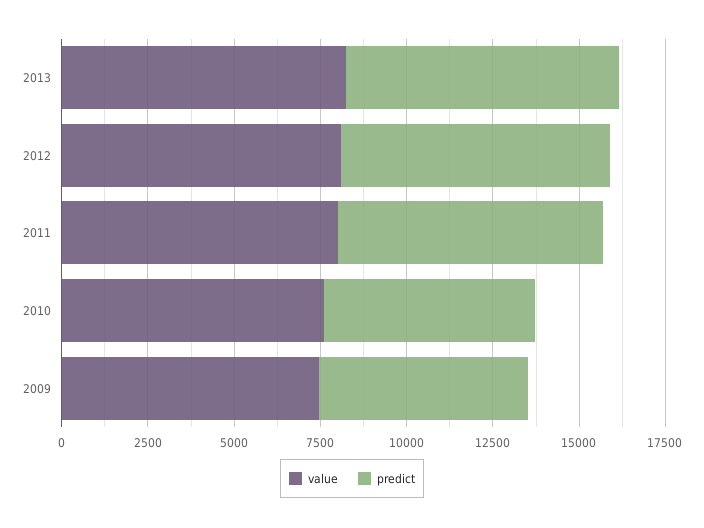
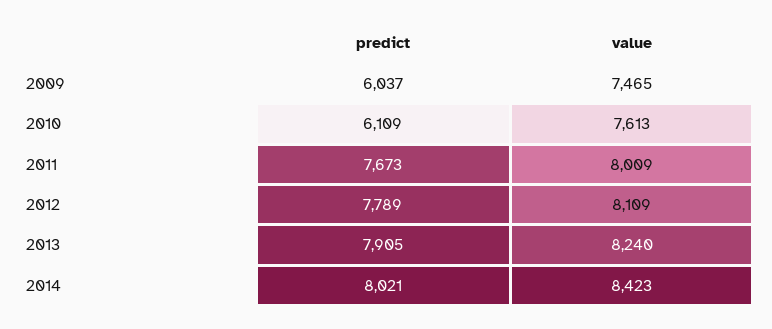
predict, 2014: none -> 8021
value, 2014: none -> 8423

